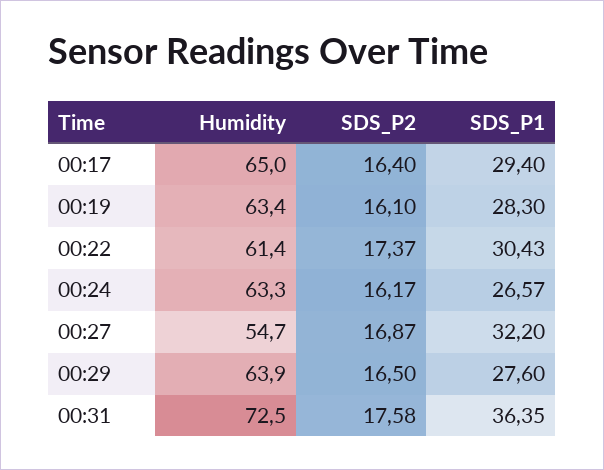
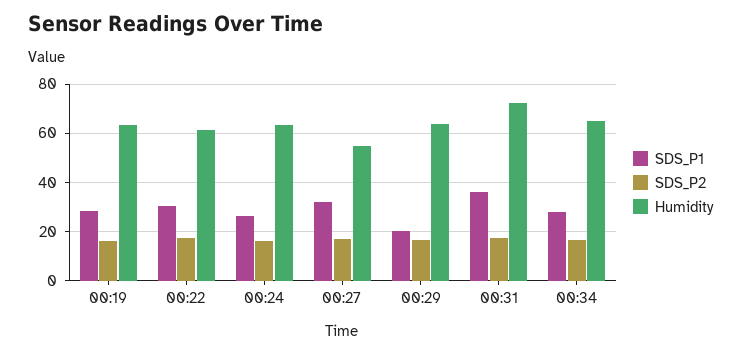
Humidity, 00:17: 65 -> none
SDS_P2, 00:17: 16.4 -> none
SDS_P1, 00:17: 29.4 -> none
SDS_P1, 00:29: 27.6 -> 20
SDS_P1, 00:34: none -> 27.5
SDS_P2, 00:34: none -> 17.5
Humidity, 00:34: none -> 65

